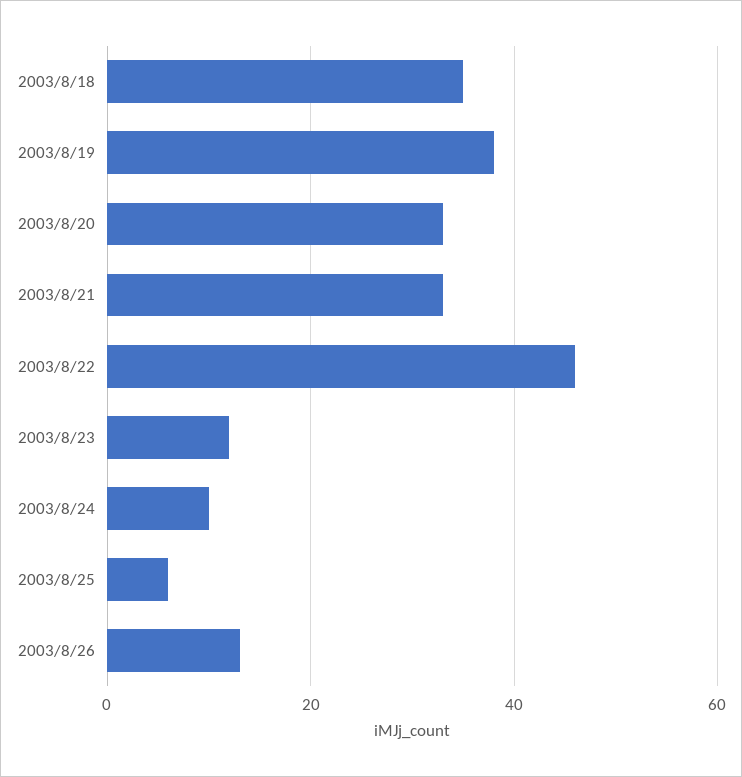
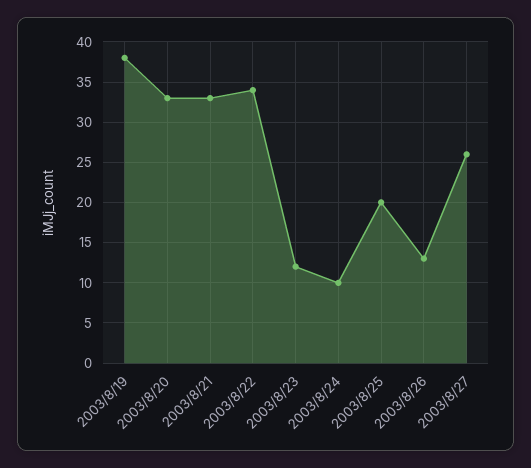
2003/8/18: 35 -> none
2003/8/22: 45 -> 34
2003/8/25: 5 -> 20
2003/8/27: none -> 26

